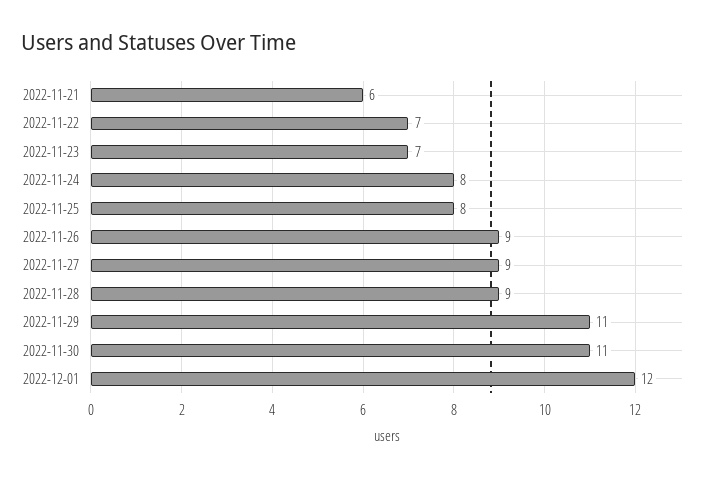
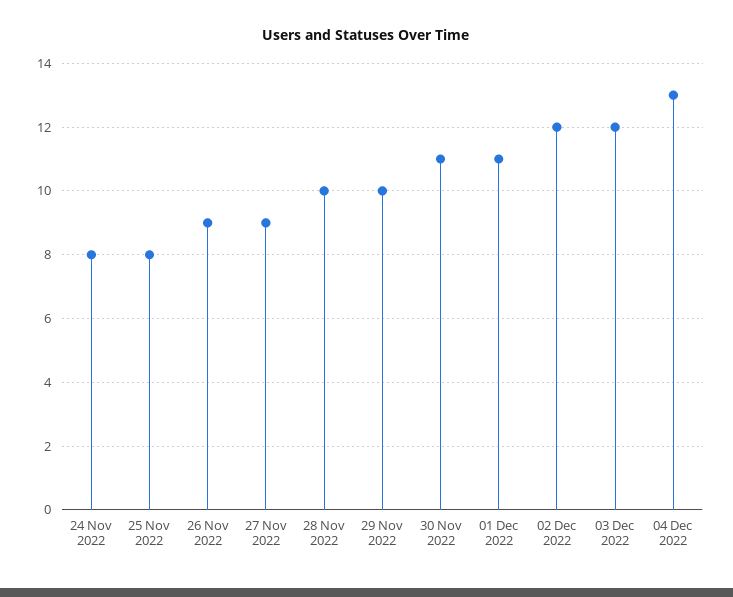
2022-11-21: 6 -> none
2022-11-22: 7 -> none
2022-11-23: 7 -> none
2022-11-28: 9 -> 10
2022-11-29: 11 -> 10
2022-12-01: 12 -> 11
02 Dec 2022: none -> 12
03 Dec 2022: none -> 12
04 Dec 2022: none -> 13

